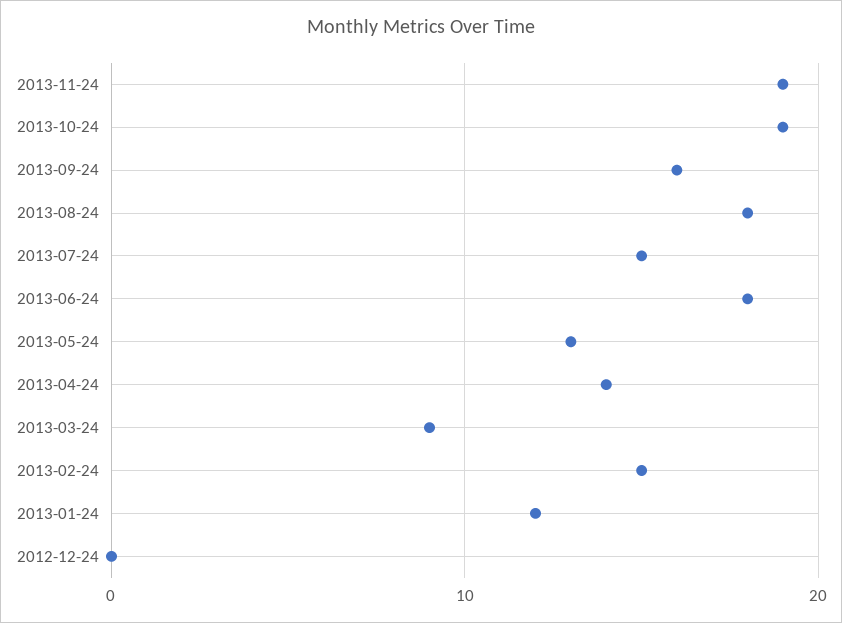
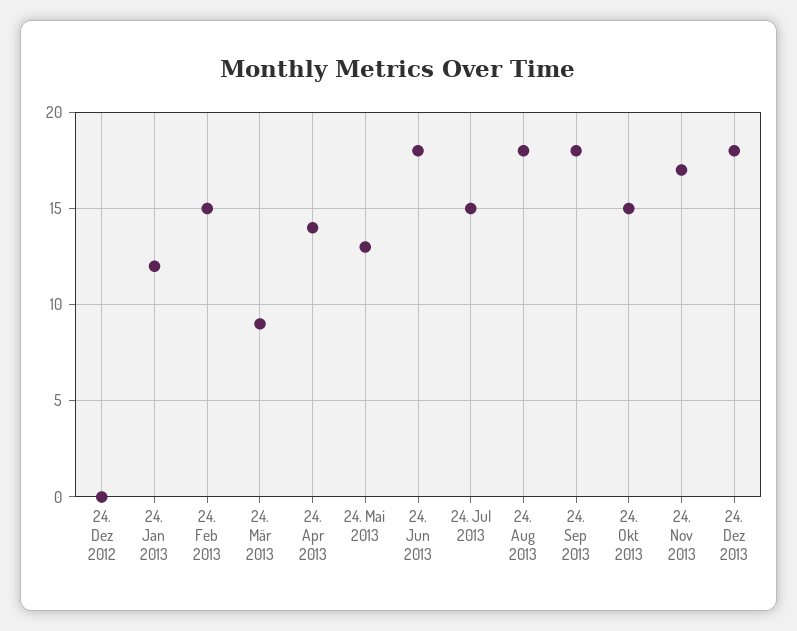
2013-11-24: 19 -> 17
2013-10-24: 19 -> 15
2013-09-24: 16 -> 18
24. Dez 2013: none -> 18

